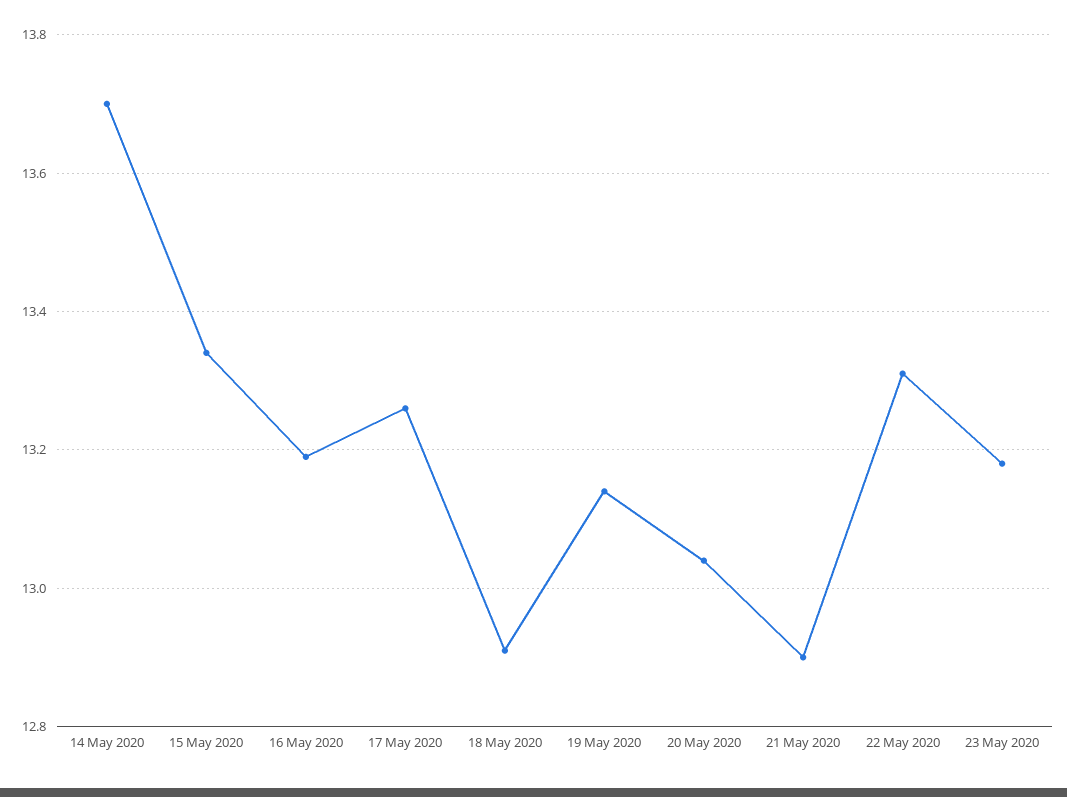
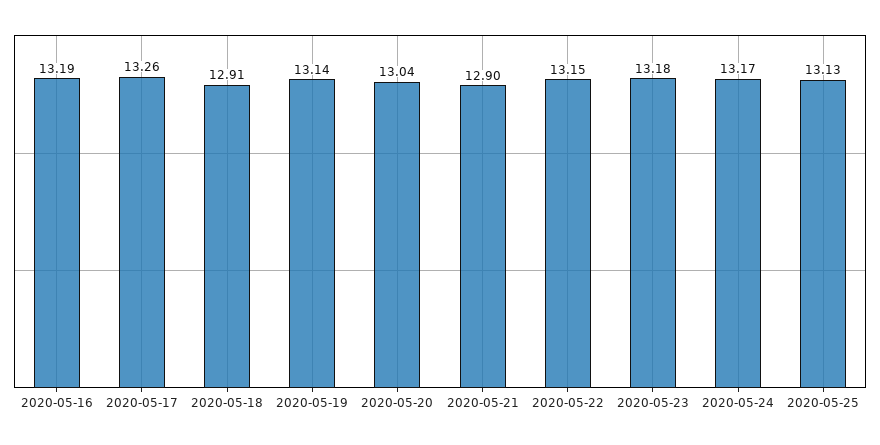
14 May 2020: 13.7 -> none
15 May 2020: 13.35 -> none
22 May 2020: 13.3 -> 13.15
2020-05-24: none -> 13.17
2020-05-25: none -> 13.13

